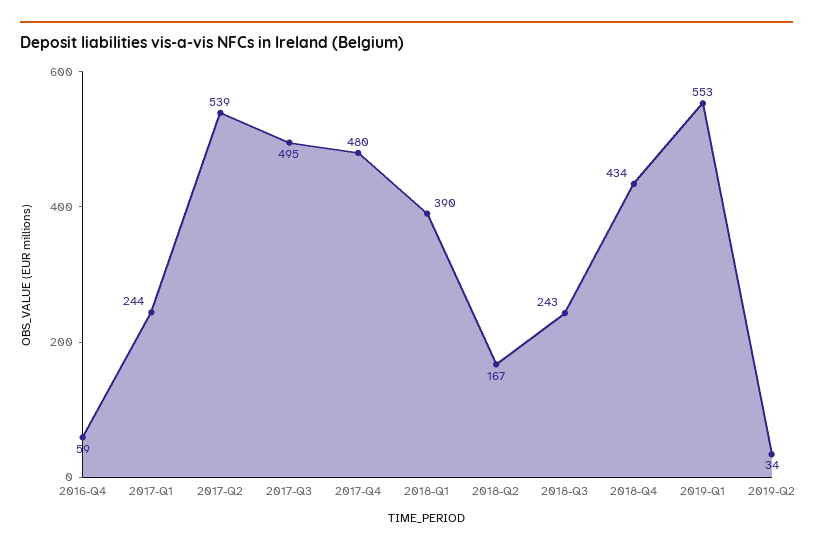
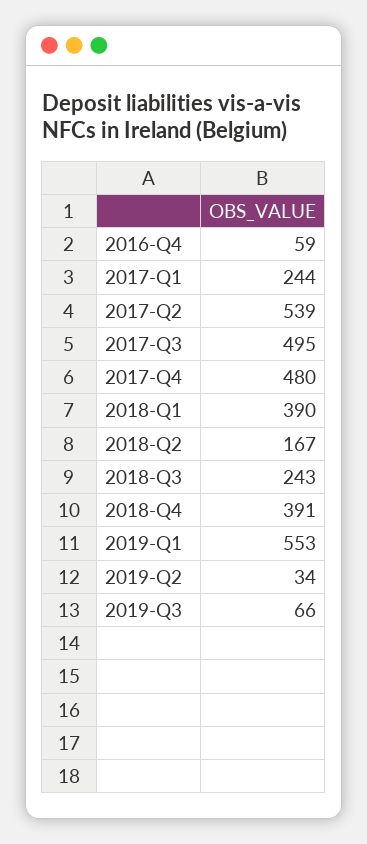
2018-Q4: 434 -> 391
2019-Q3: none -> 66

